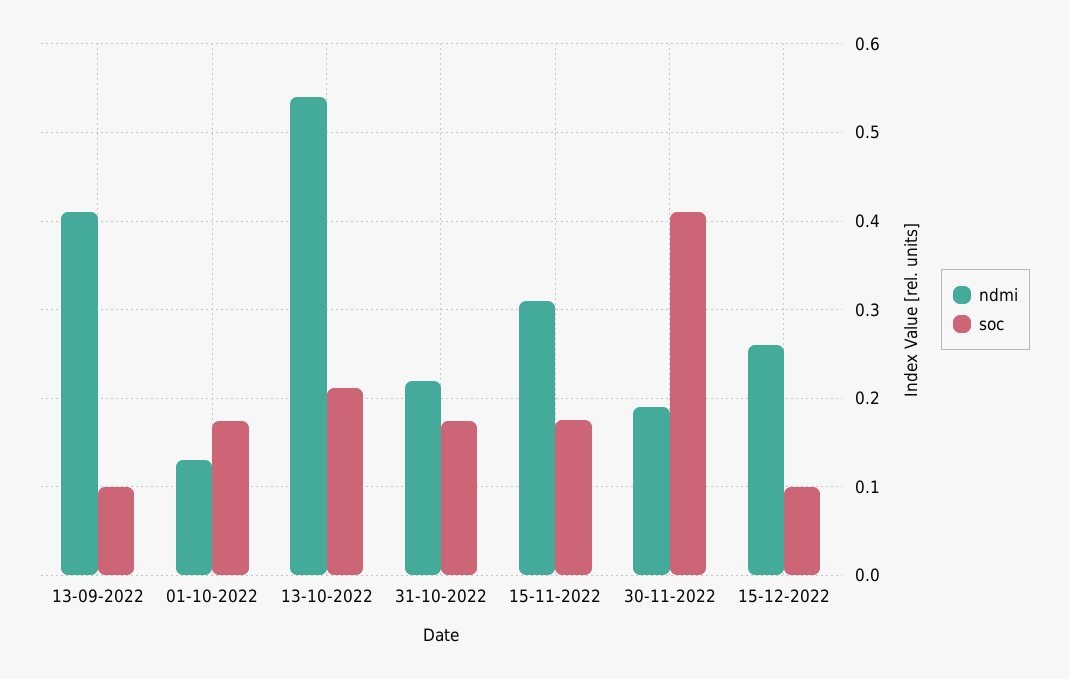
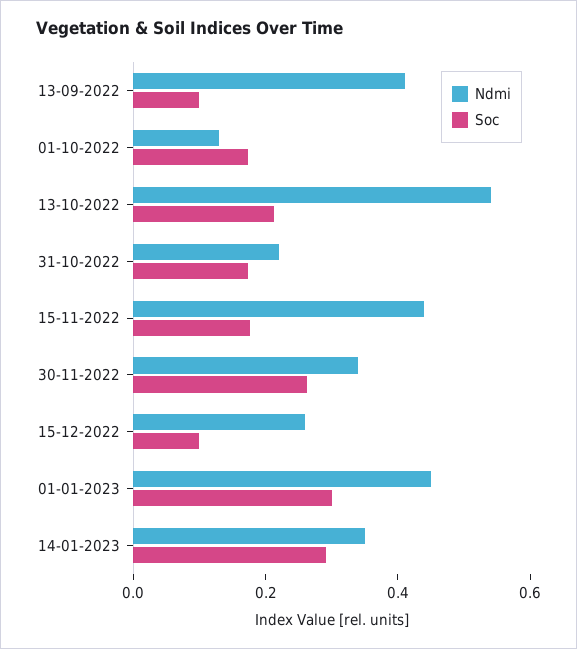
ndmi, 15-11-2022: 0.31 -> 0.45
ndmi, 30-11-2022: 0.19 -> 0.35
soc, 30-11-2022: 0.41 -> 0.25
ndmi, 01-01-2023: none -> 0.45
soc, 01-01-2023: none -> 0.3
ndmi, 14-01-2023: none -> 0.35
soc, 14-01-2023: none -> 0.3

